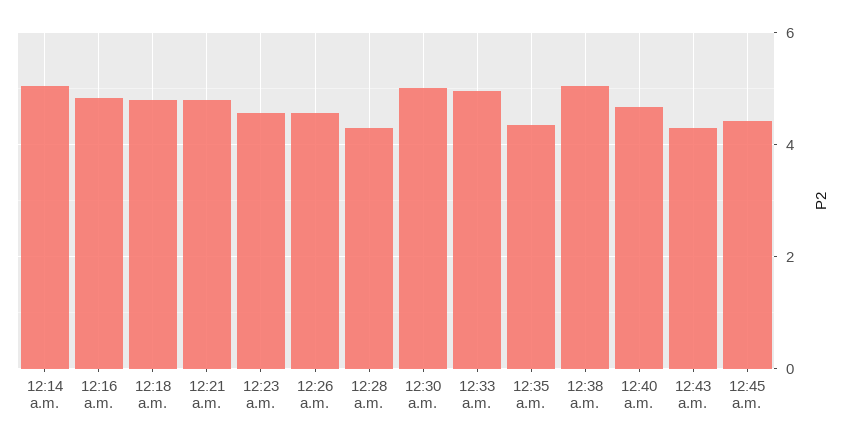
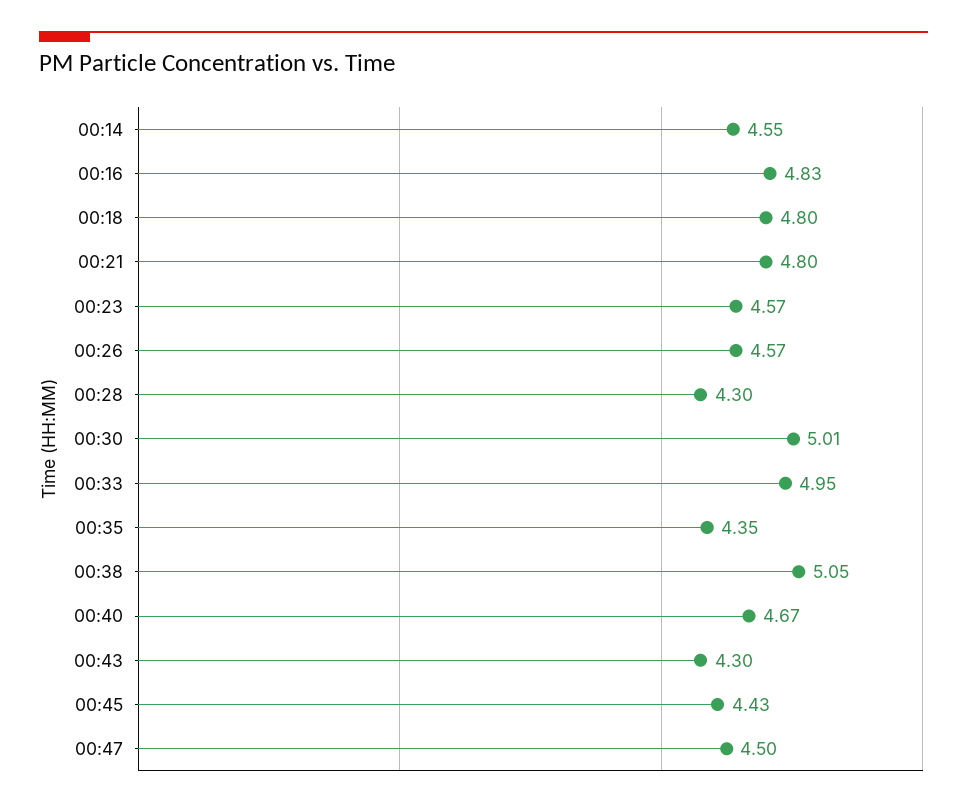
12:14 a.m.: 5 -> 4.55
00:47: none -> 4.5

